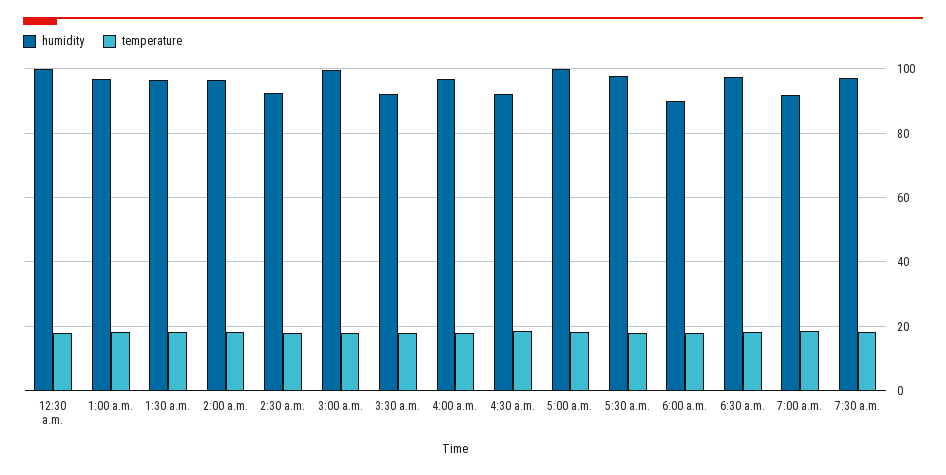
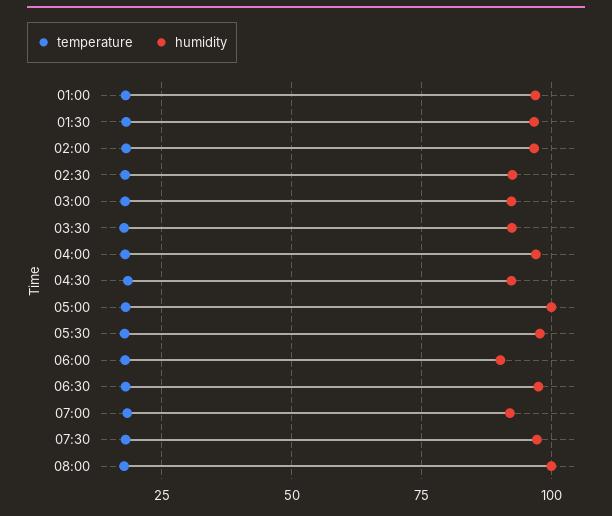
humidity, 12:30 a.m.: 100 -> none
temperature, 12:30 a.m.: 18 -> none
humidity, 3:00 a.m.: 100 -> 92.5
temperature, 08:00: none -> 17.5
humidity, 08:00: none -> 100

